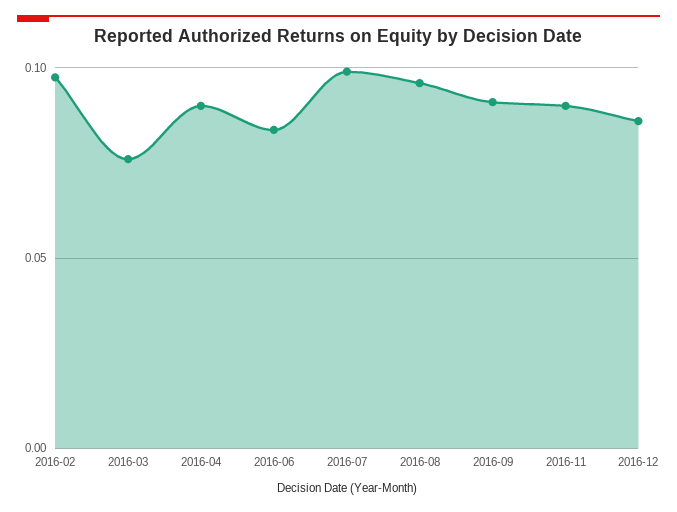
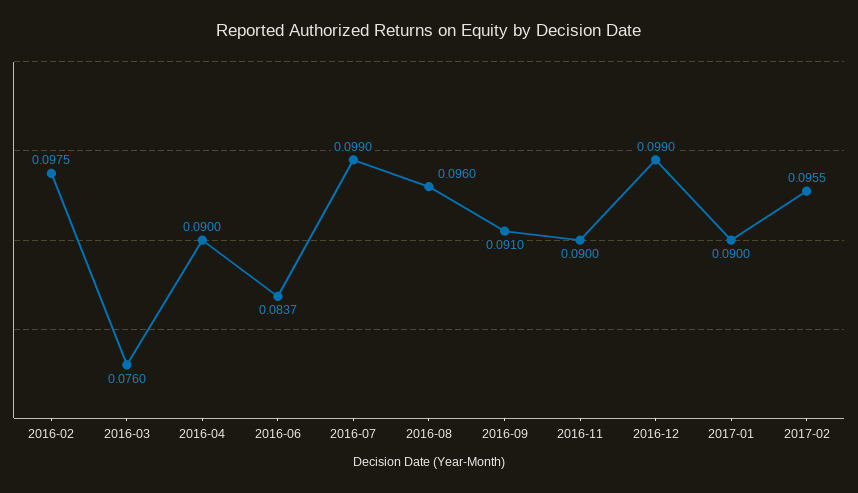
2016-12: 0.085 -> 0.099
2017-01: none -> 0.09
2017-02: none -> 0.0955

